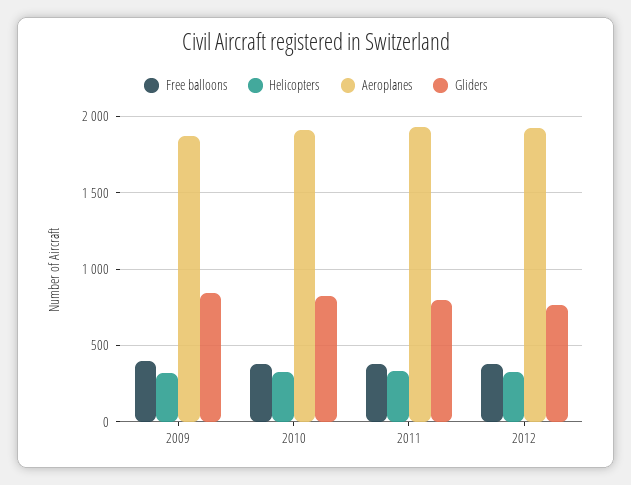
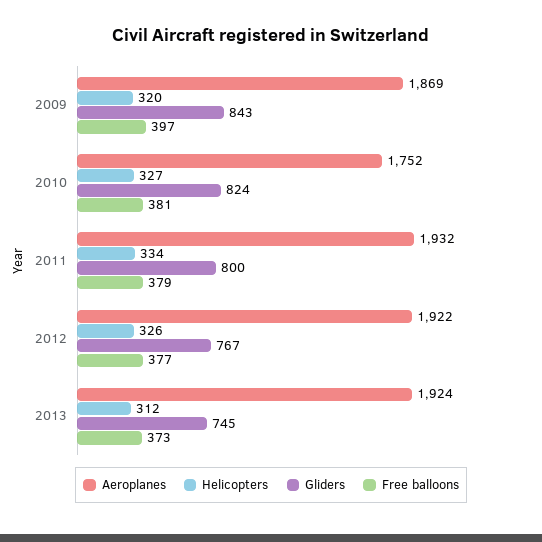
Aeroplanes, 2010: 1900 -> 1752
Aeroplanes, 2013: none -> 1924
Helicopters, 2013: none -> 312
Gliders, 2013: none -> 745
Free balloons, 2013: none -> 373

